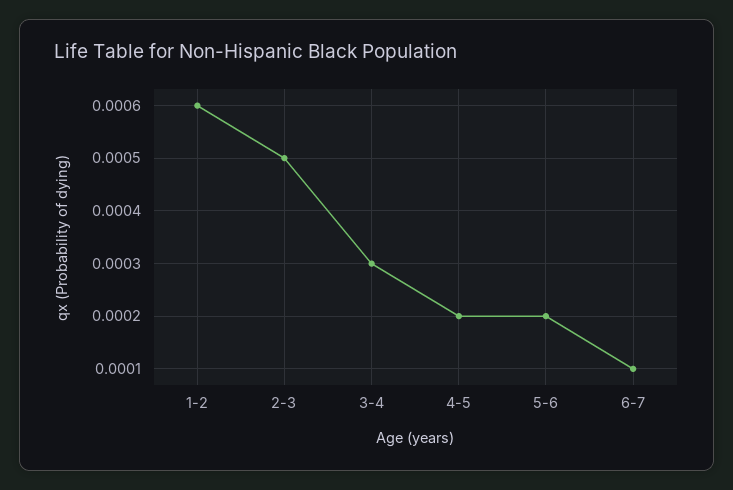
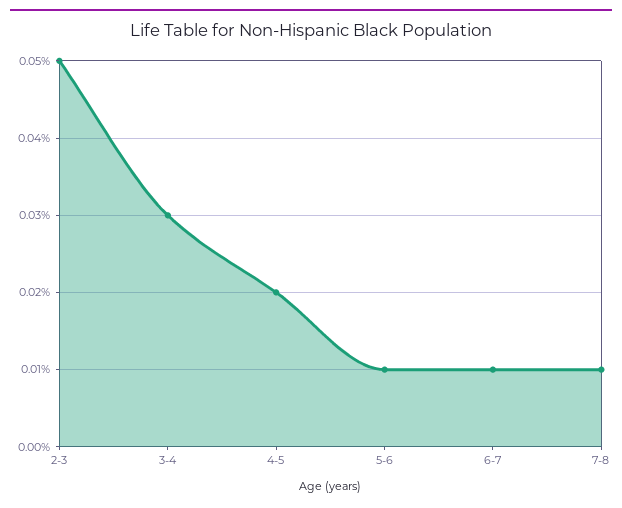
1-2: 0.0006 -> none
5-6: 0.0002 -> 0.0001
7-8: none -> 0.0001

